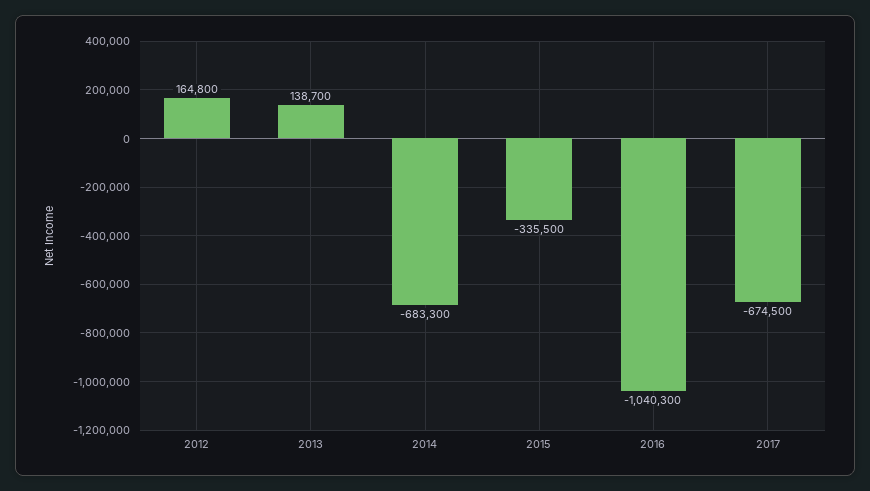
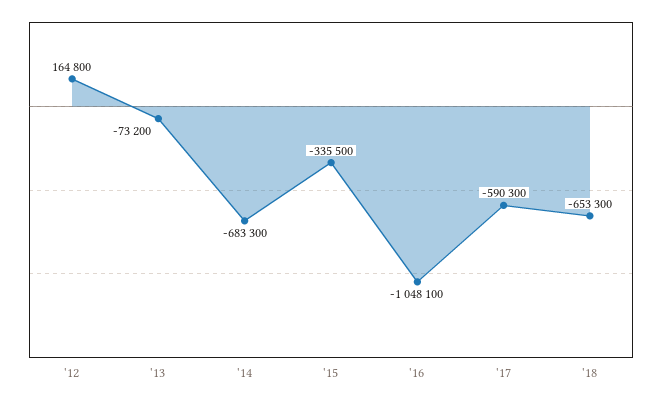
2013: 138700 -> -73200
2016: -1040300 -> -1048100
2017: -674500 -> -590300
'18: none -> -653300

